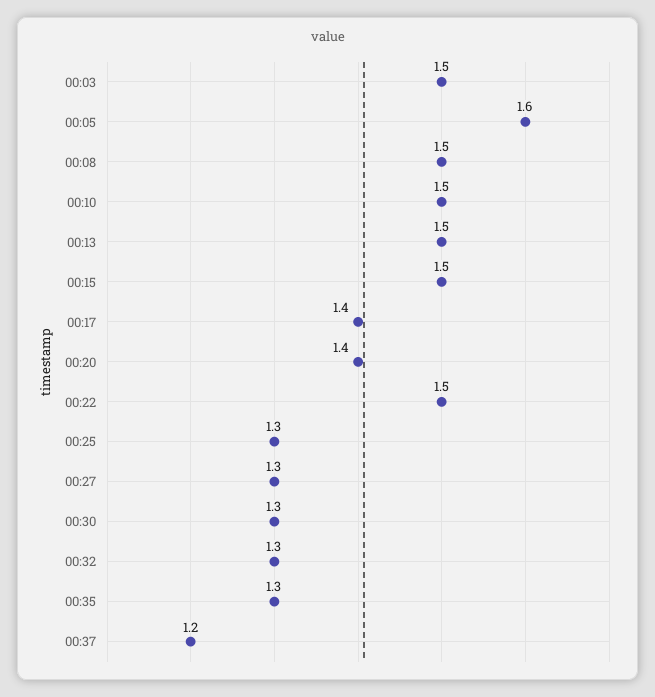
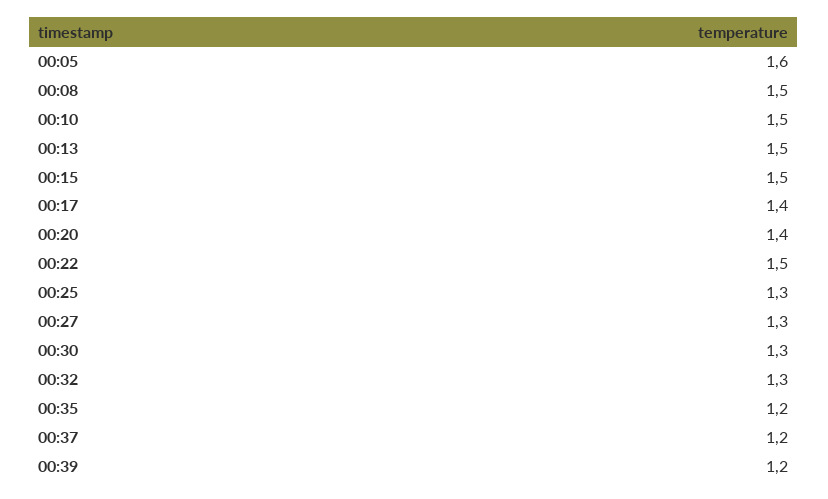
00:03: 1.5 -> none
00:35: 1.3 -> 1.2
00:39: none -> 1.2

